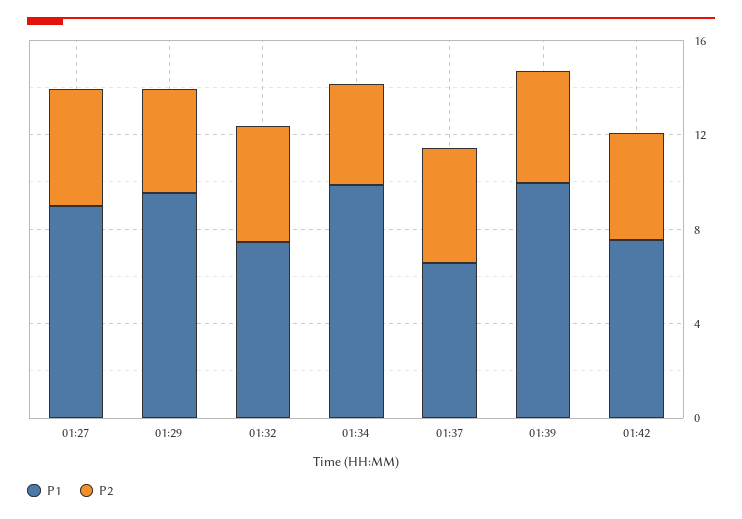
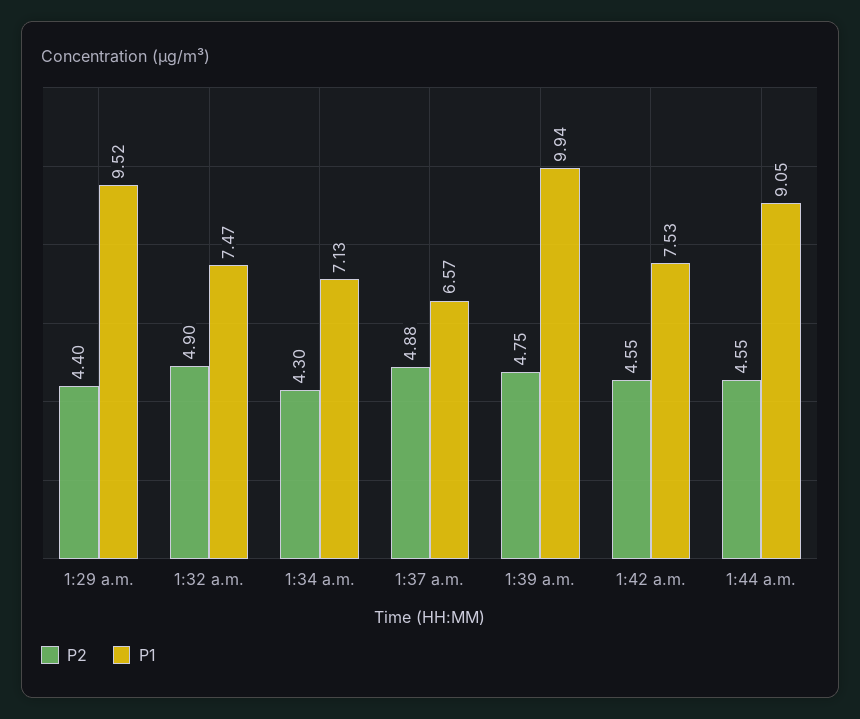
P1, 01:27: 9 -> none
P2, 01:27: 5 -> none
P1, 01:34: 10 -> 7.13
P2, 1:44 a.m.: none -> 4.55
P1, 1:44 a.m.: none -> 9.05

